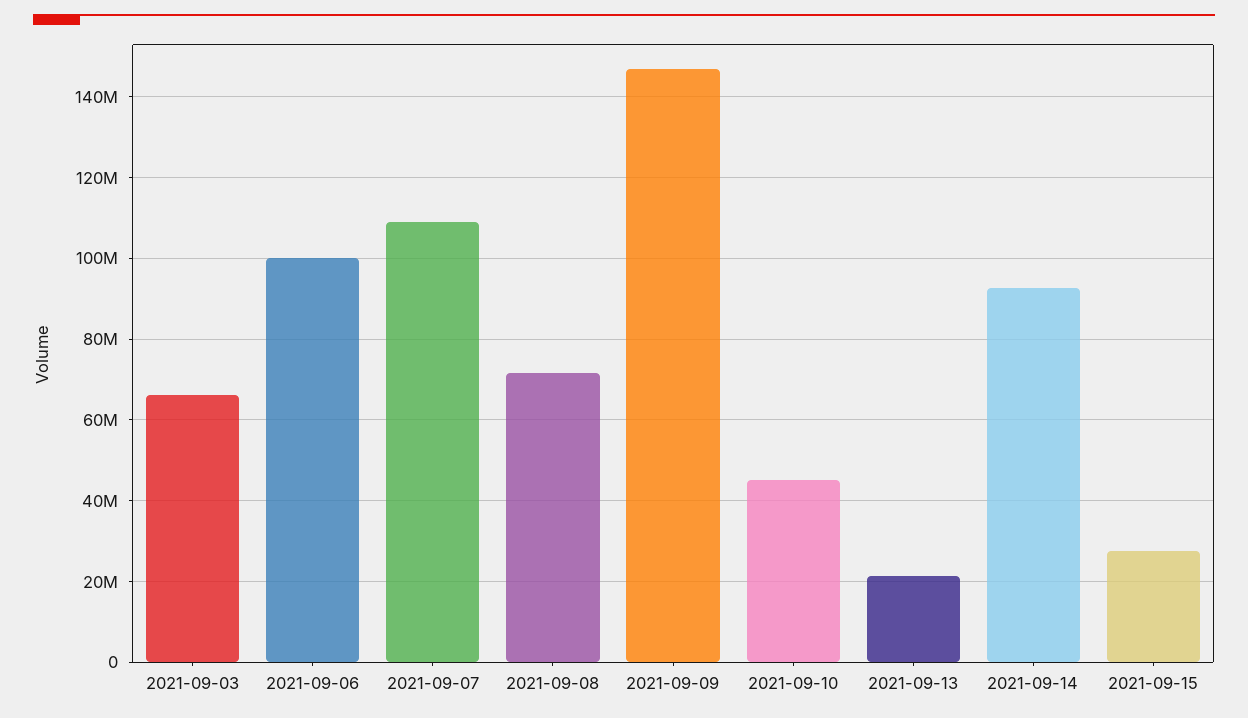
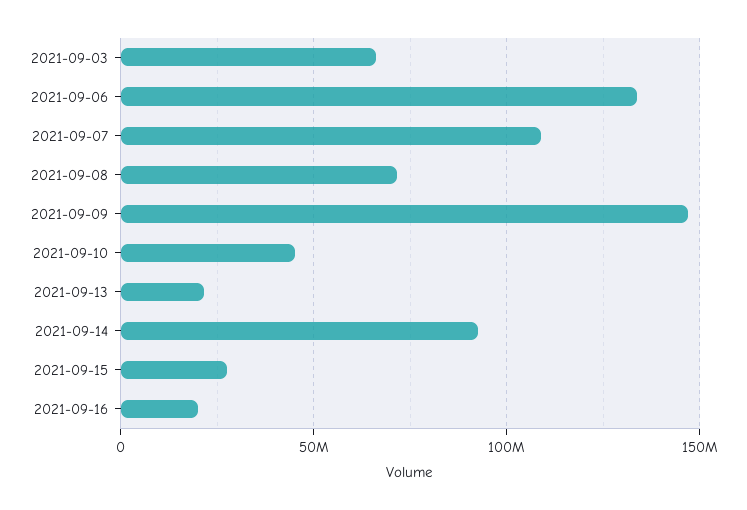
2021-09-06: 100000000 -> 135000000
2021-09-16: none -> 20000000

